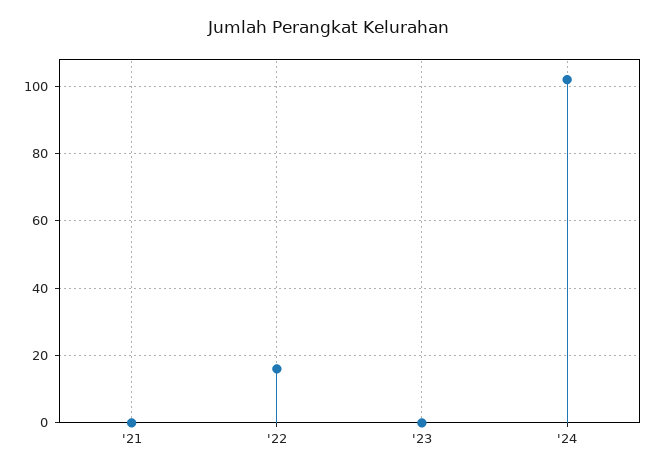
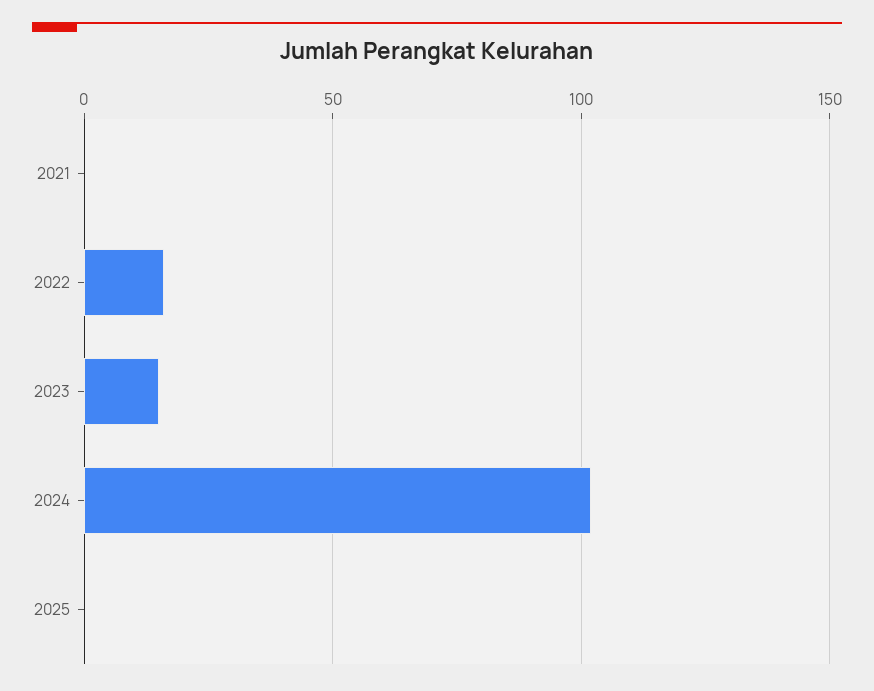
'23: 0 -> 15
2025: none -> 0

